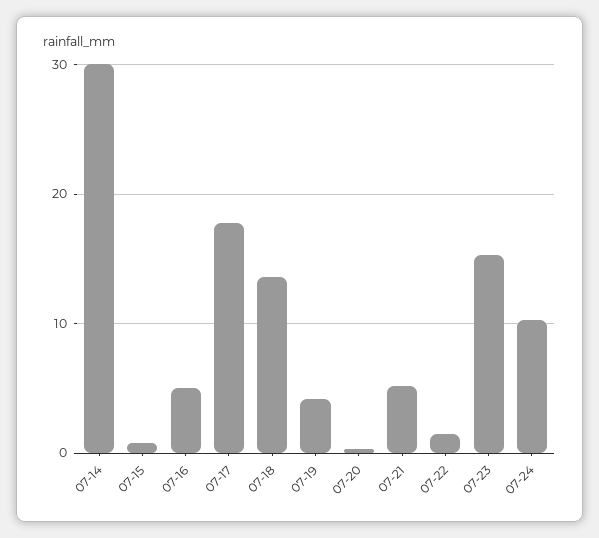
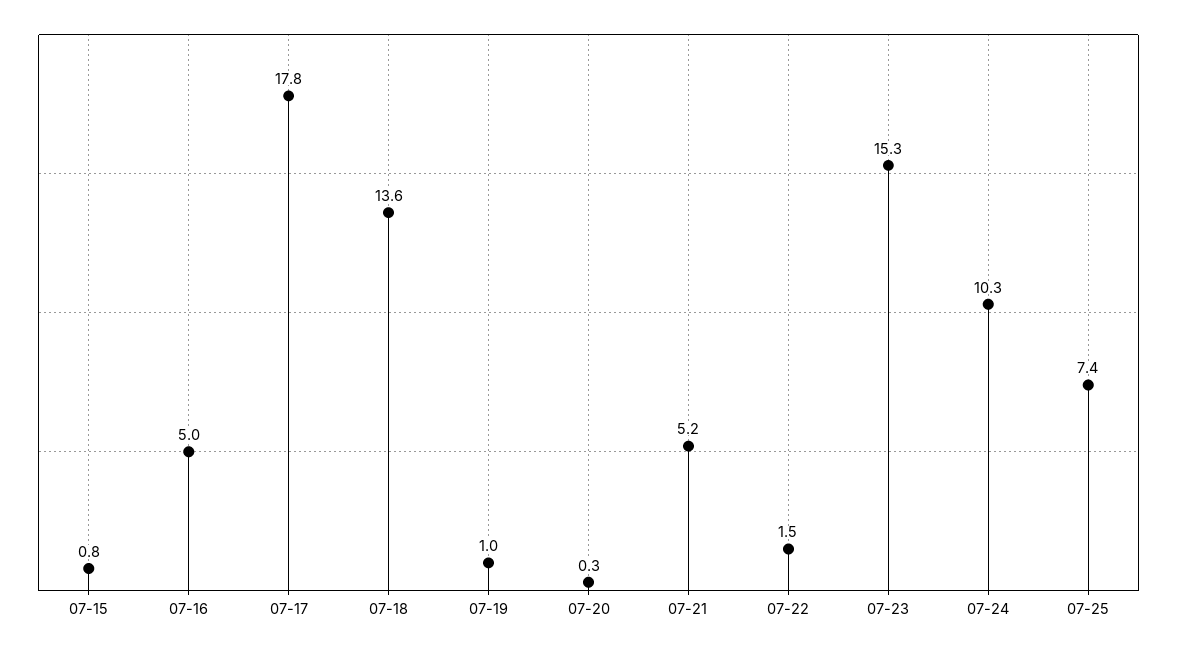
07-14: 30 -> none
07-19: 4 -> 1
07-25: none -> 7.4

